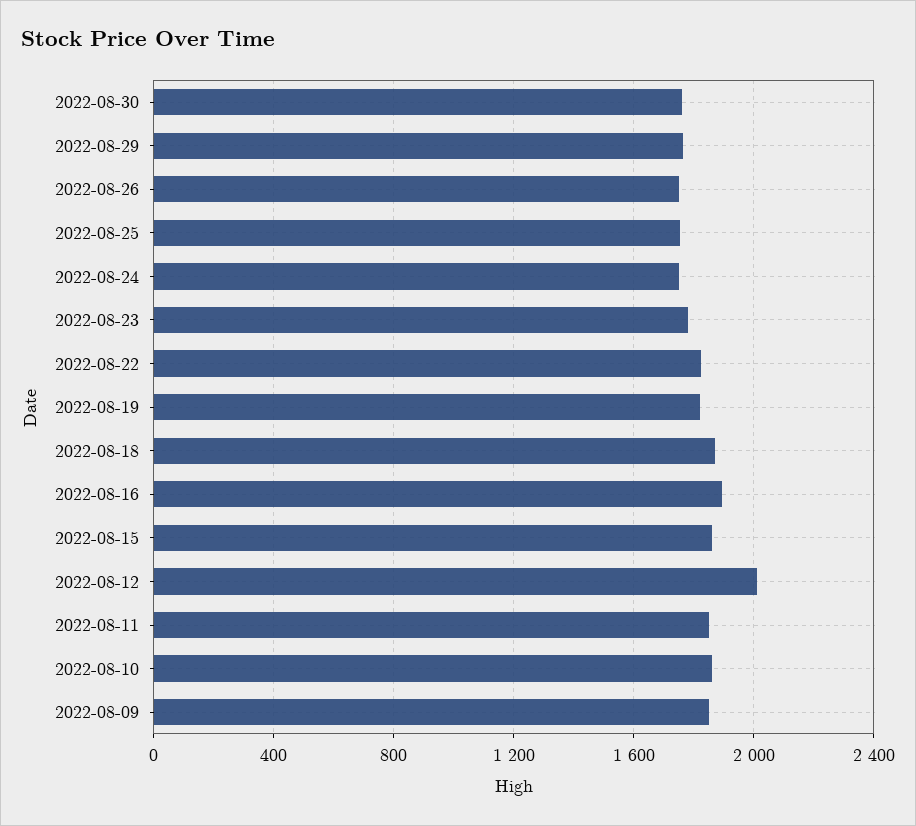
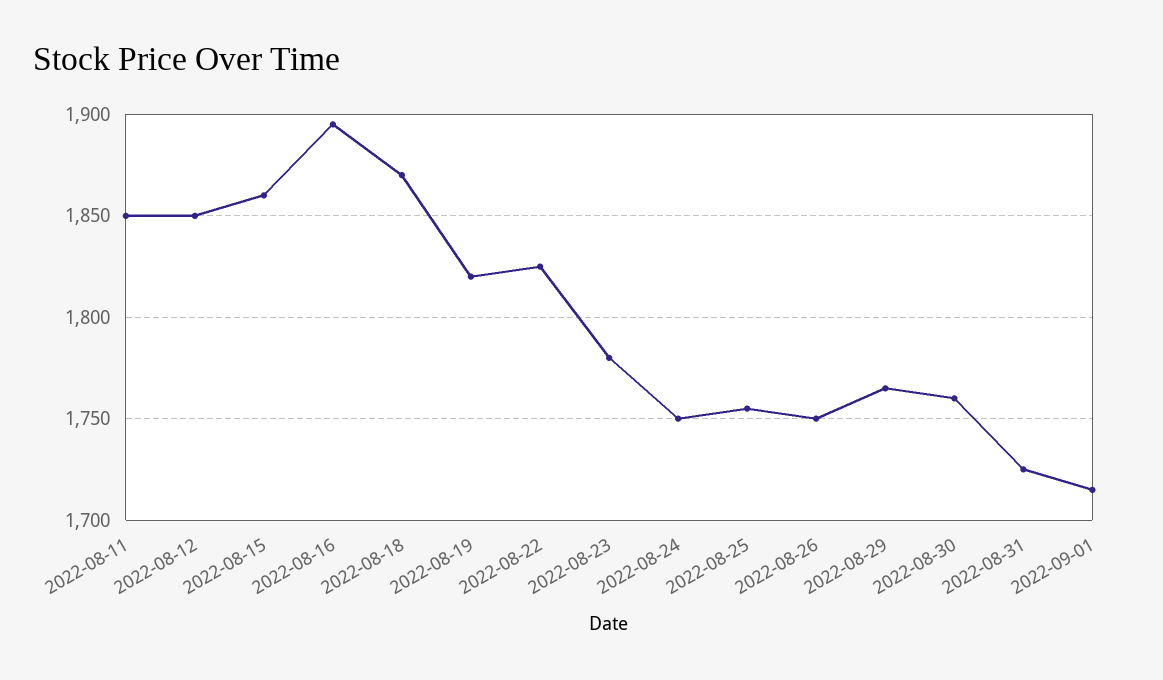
2022-08-12: 2000 -> 1850
2022-08-10: 1850 -> none
2022-08-09: 1850 -> none
2022-08-31: none -> 1725
2022-09-01: none -> 1715

